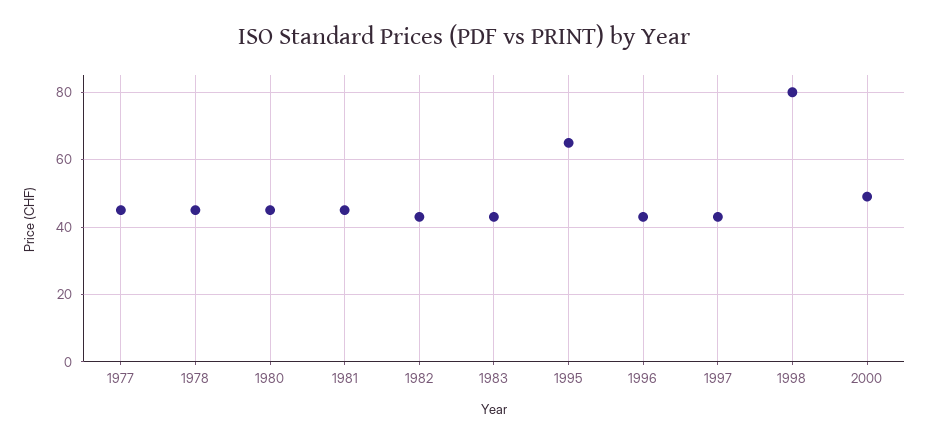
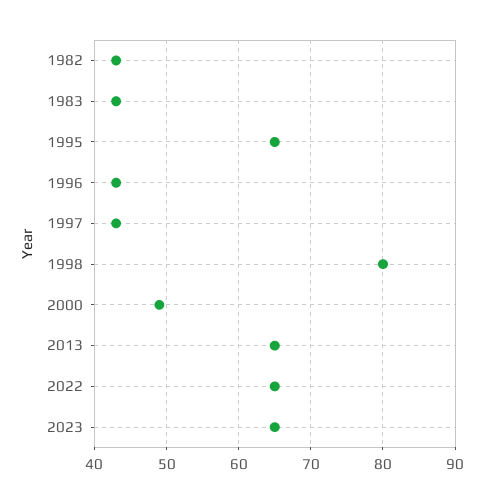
1977: 45 -> none
1978: 45 -> none
1980: 45 -> none
1981: 45 -> none
2013: none -> 65
2022: none -> 65
2023: none -> 65

